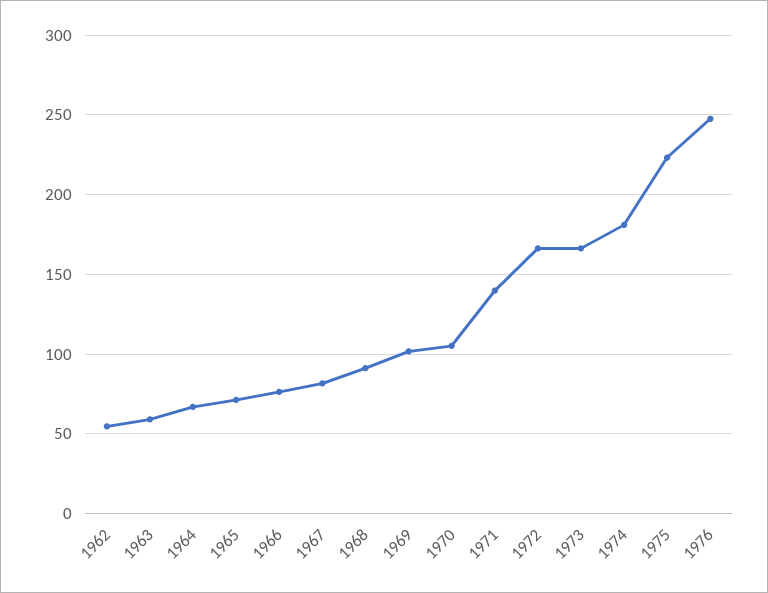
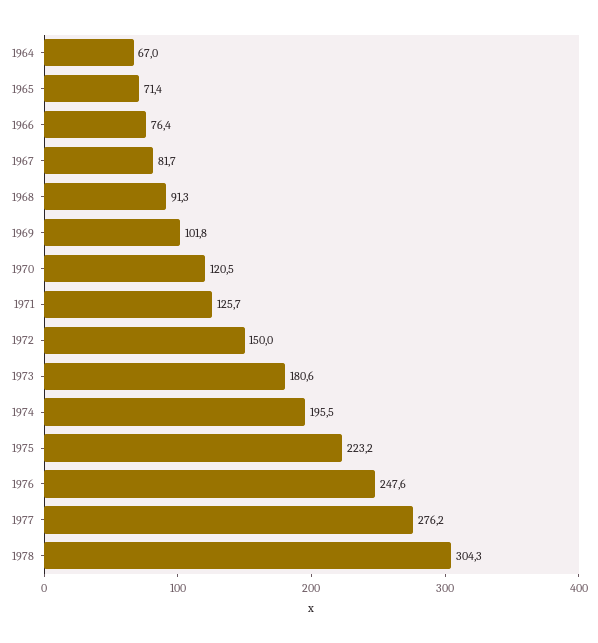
1962: 55 -> none
1963: 60 -> none
1970: 105 -> 120.5
1971: 140 -> 125.7
1972: 165 -> 150
1973: 165 -> 180.6
1974: 180 -> 195.5
1977: none -> 276.2
1978: none -> 304.3

